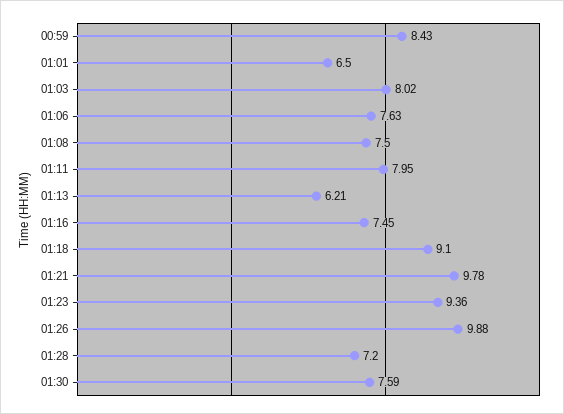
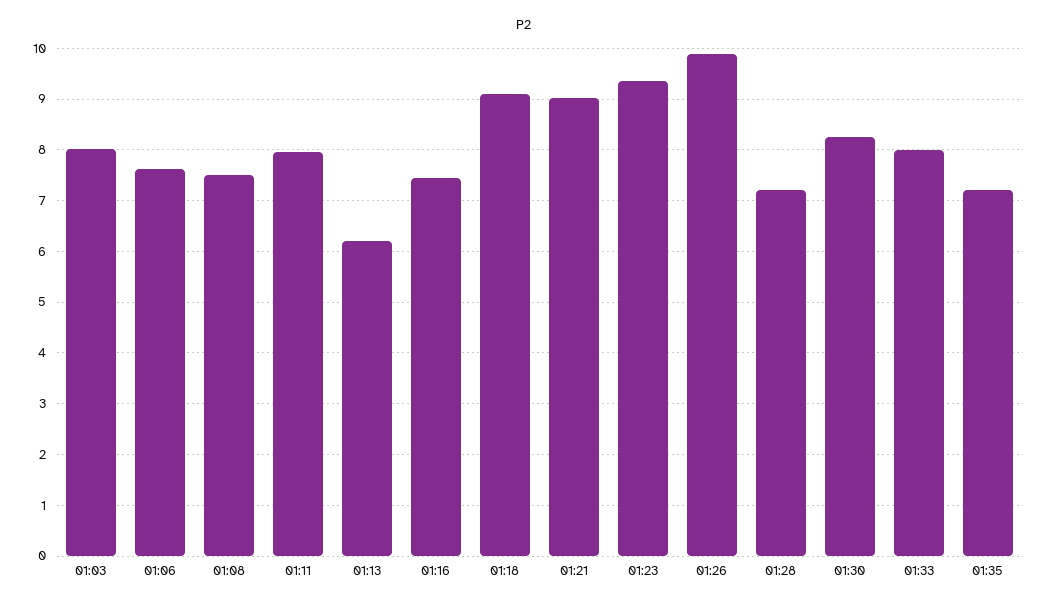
00:59: 8.43 -> none
01:01: 6.5 -> none
01:21: 9.78 -> 9
01:30: 7.59 -> 8.2
01:33: none -> 8
01:35: none -> 7.2

